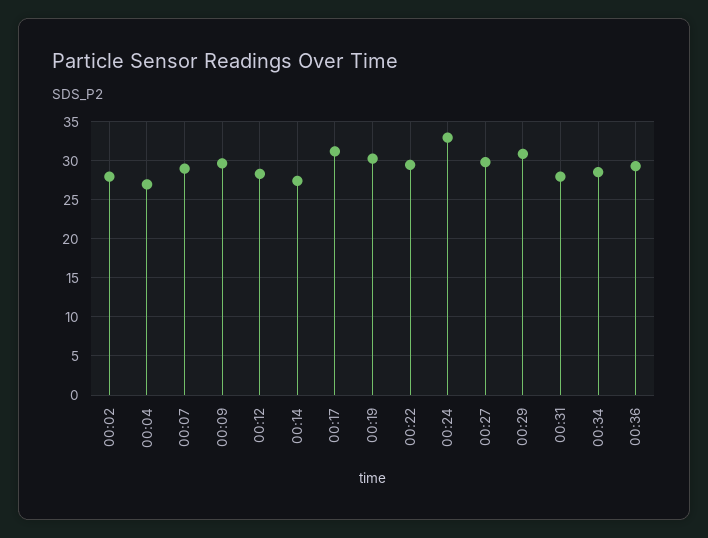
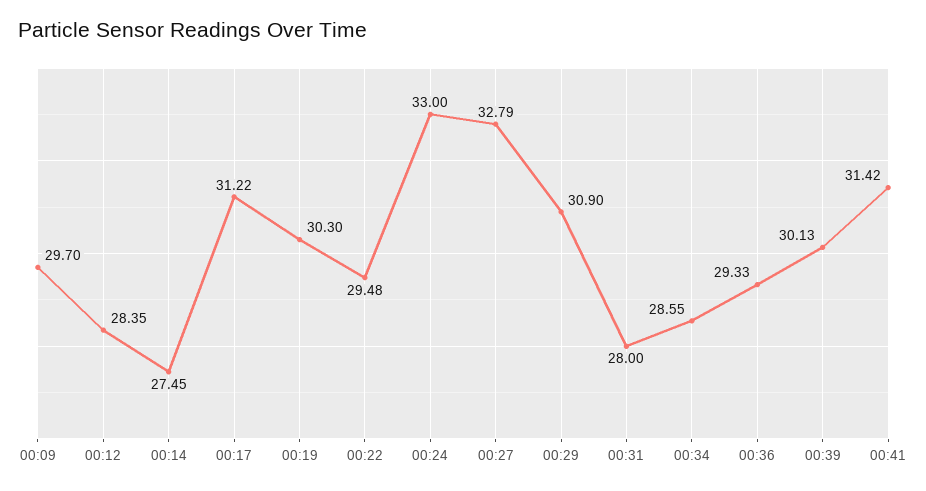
00:02: 28 -> none
00:04: 27 -> none
00:07: 29 -> none
00:27: 30 -> 32.79
00:39: none -> 30.13
00:41: none -> 31.42

